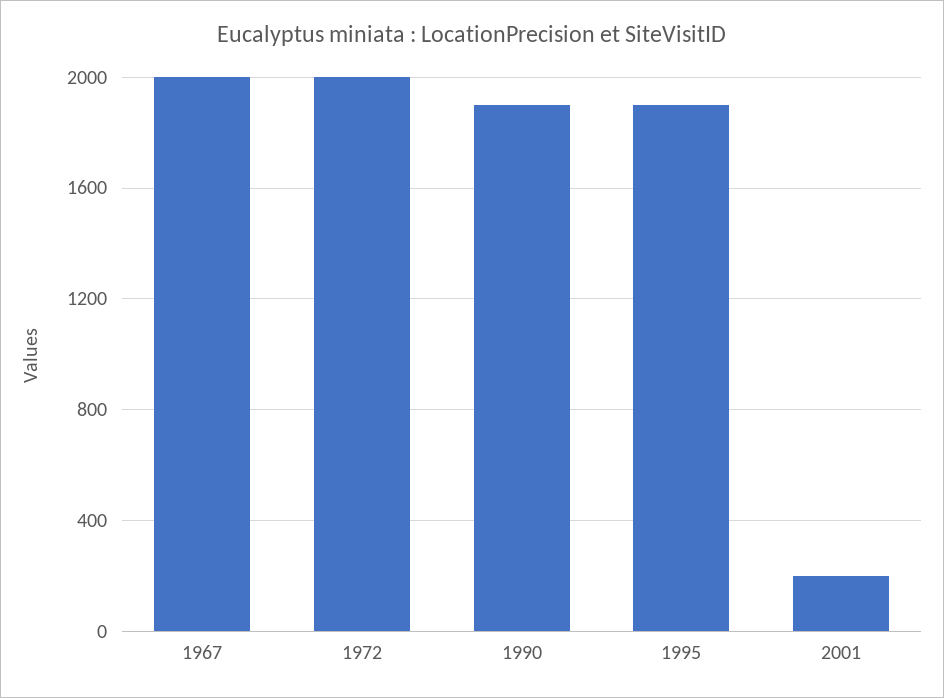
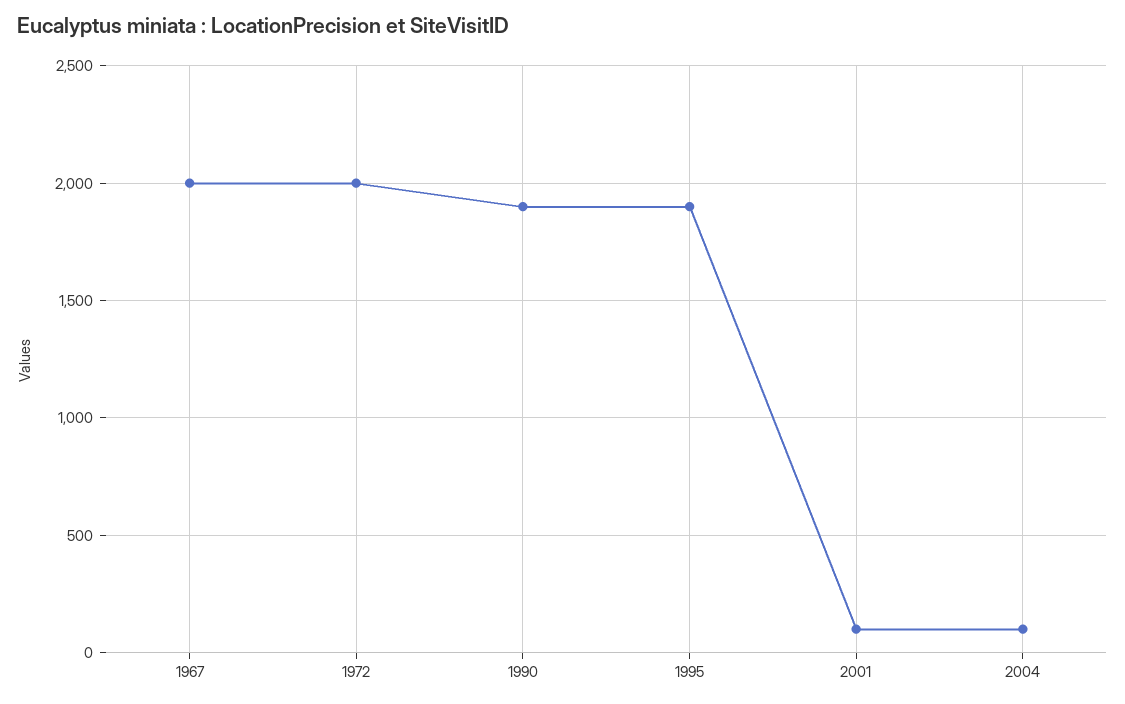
2001: 200 -> 100
2004: none -> 100

